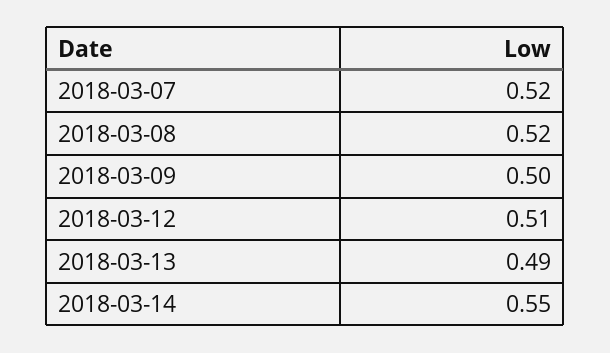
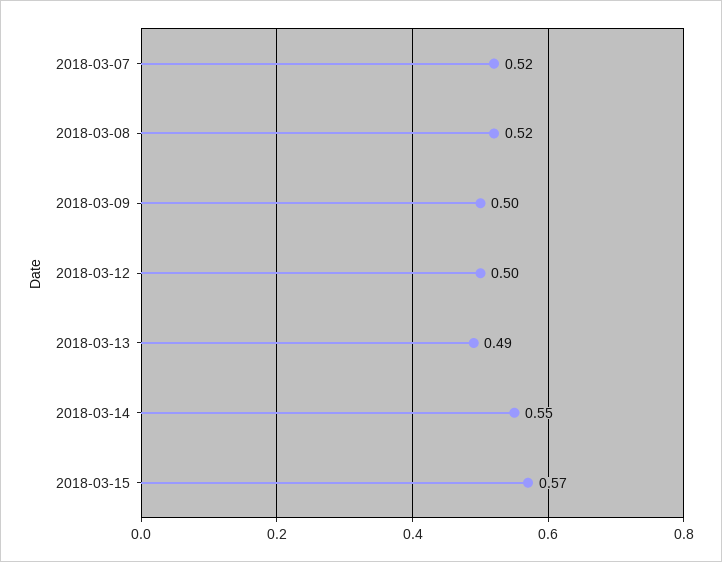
2018-03-12: 0.51 -> 0.5
2018-03-15: none -> 0.57

